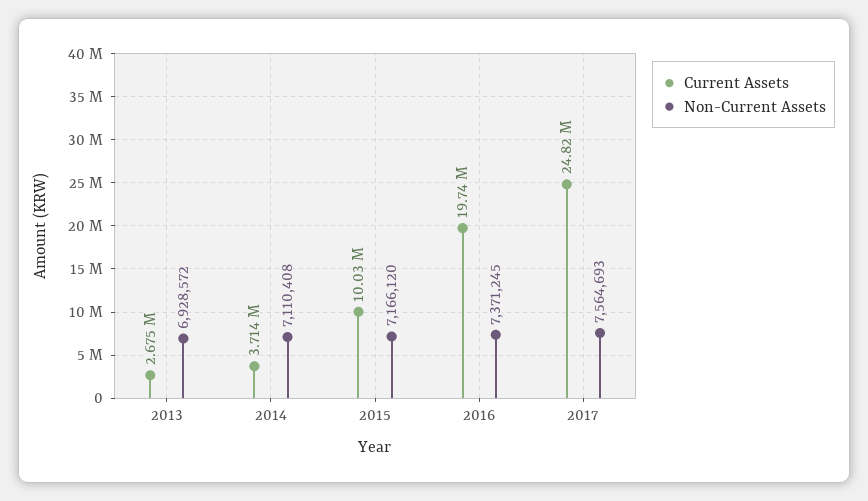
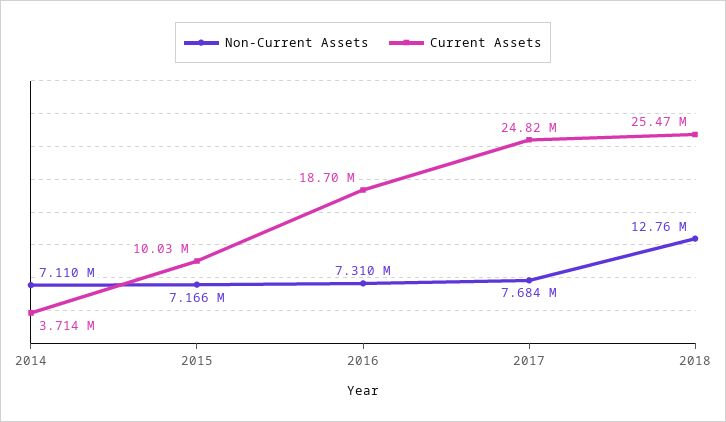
Current Assets, 2013: 2675000 -> none
Non-Current Assets, 2013: 6928572 -> none
Current Assets, 2016: 19740000 -> 18700000
Non-Current Assets, 2016: 7371245 -> 7310000
Non-Current Assets, 2017: 7564693 -> 7684000
Non-Current Assets, 2018: none -> 12760000
Current Assets, 2018: none -> 25470000

